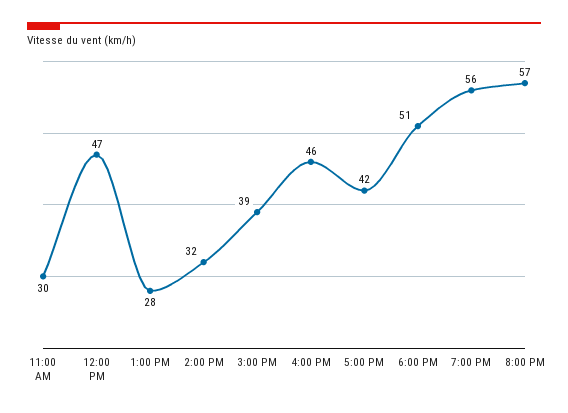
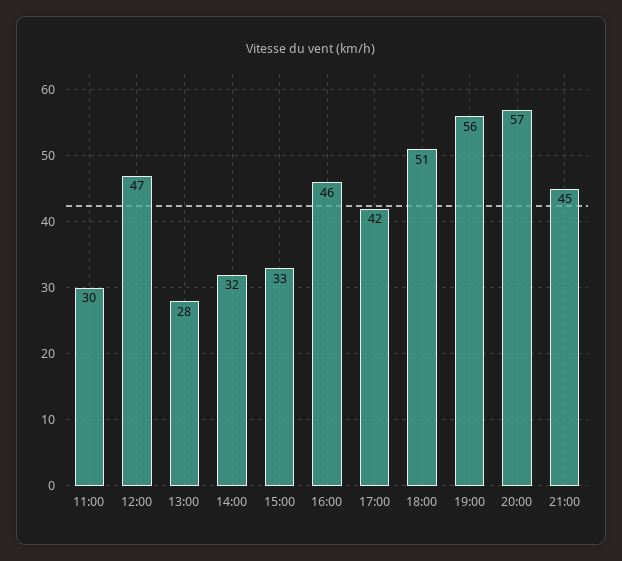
3:00 PM: 39 -> 33
21:00: none -> 45

